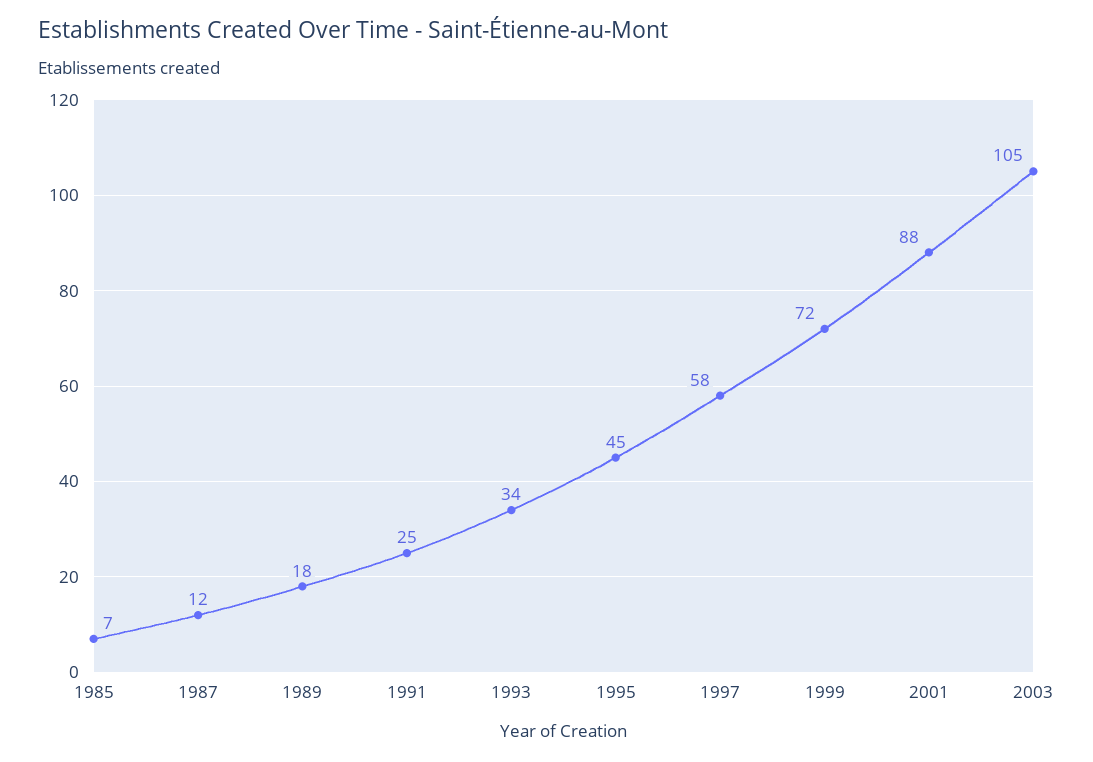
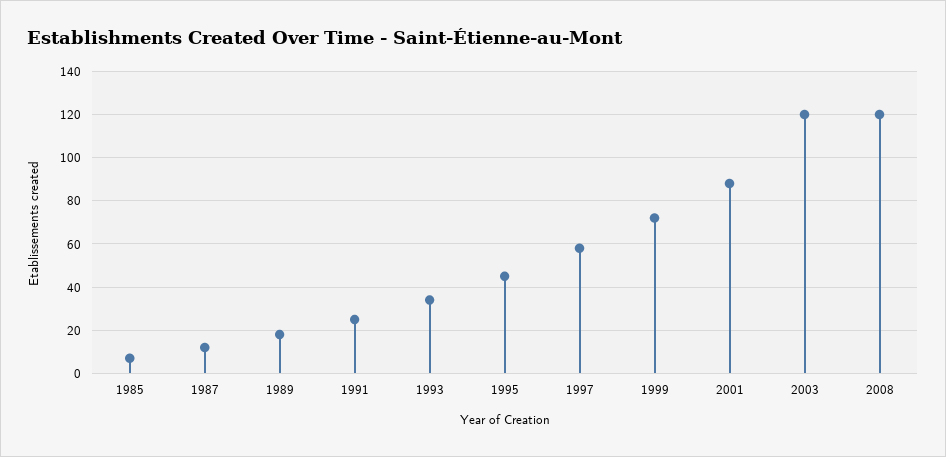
2003: 105 -> 120
2008: none -> 120

